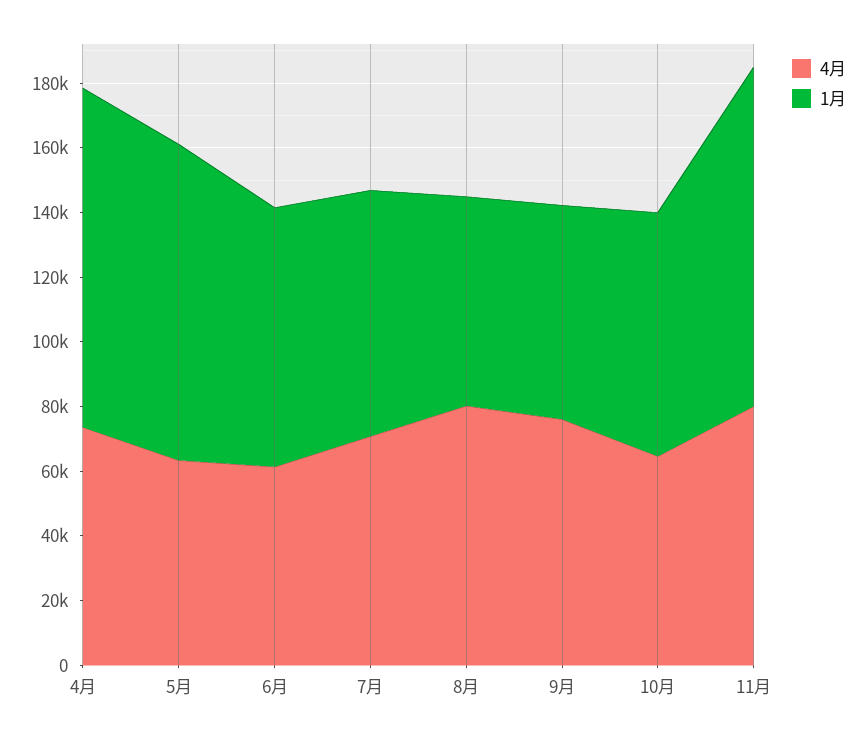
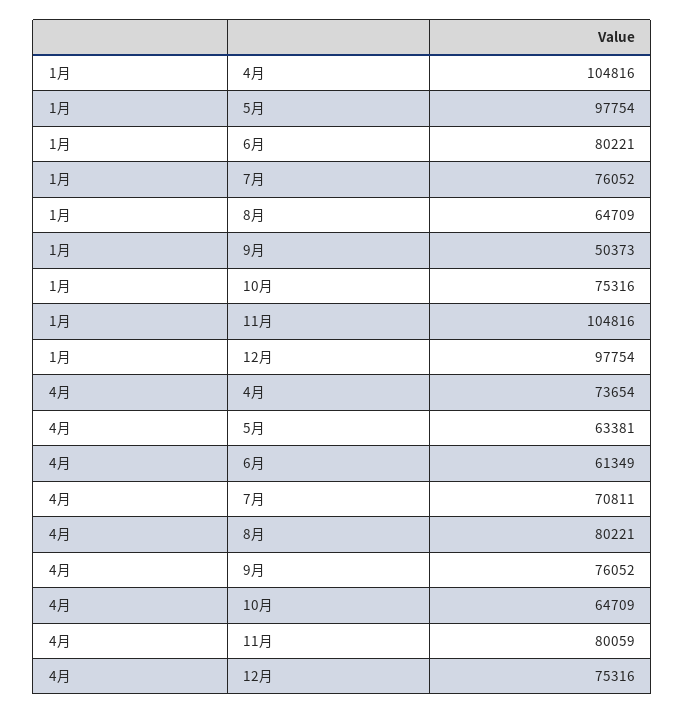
1月, 9月: 65000 -> 50373
1月, 12月: none -> 97754
4月, 12月: none -> 75316

